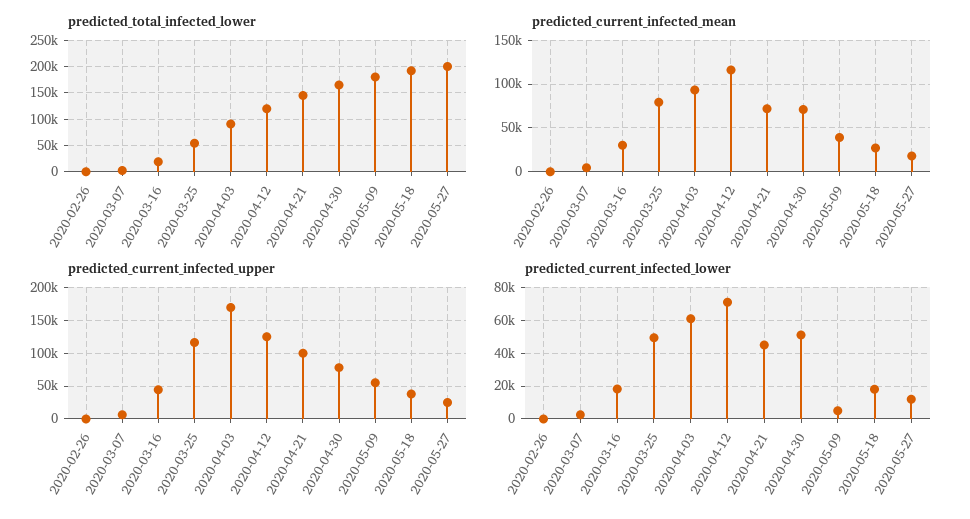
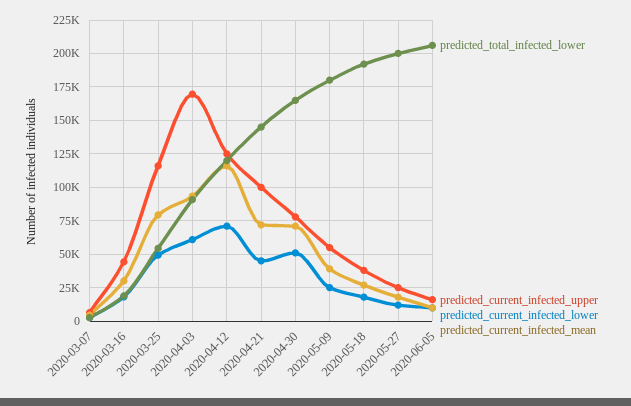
predicted_total_infected_lower, 2020-02-26: 0 -> none
predicted_current_infected_mean, 2020-02-26: 0 -> none
predicted_current_infected_upper, 2020-02-26: 0 -> none
predicted_current_infected_lower, 2020-02-26: 0 -> none
predicted_current_infected_lower, 2020-05-09: 5000 -> 25000
predicted_total_infected_lower, 2020-06-05: none -> 205000
predicted_current_infected_upper, 2020-06-05: none -> 15000
predicted_current_infected_lower, 2020-06-05: none -> 10000
predicted_current_infected_mean, 2020-06-05: none -> 10000

